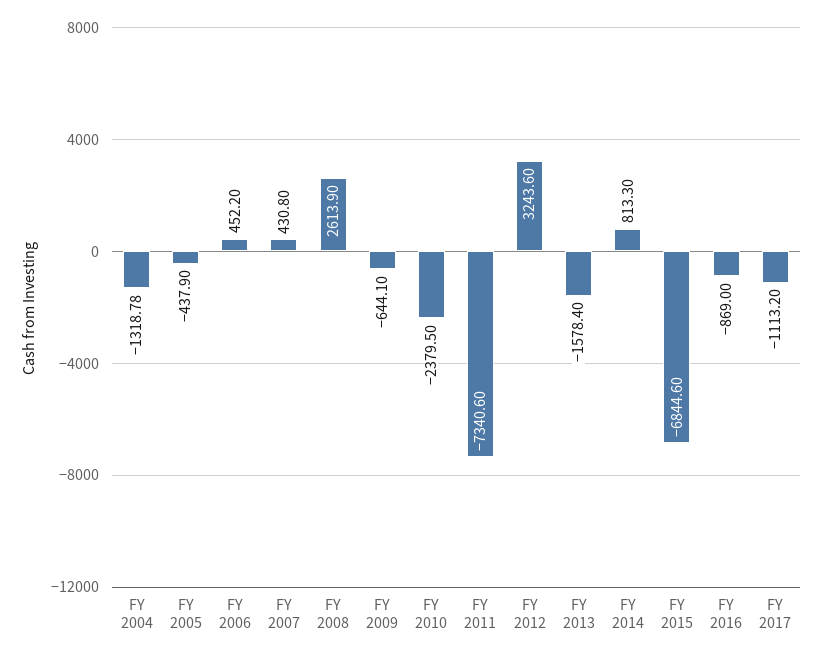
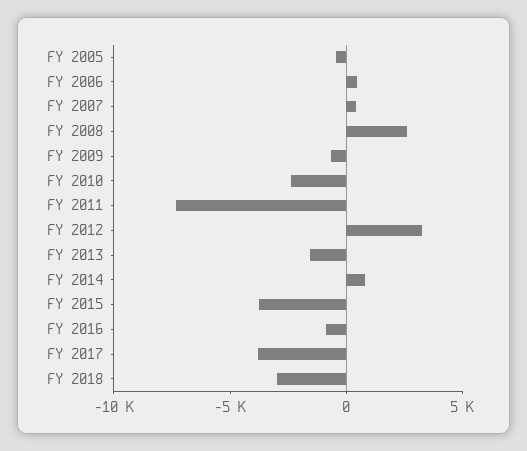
FY 2004: -1318.78 -> none
FY 2015: -6844.6 -> -4000
FY 2017: -1113.2 -> -4000
FY 2018: none -> -3000

